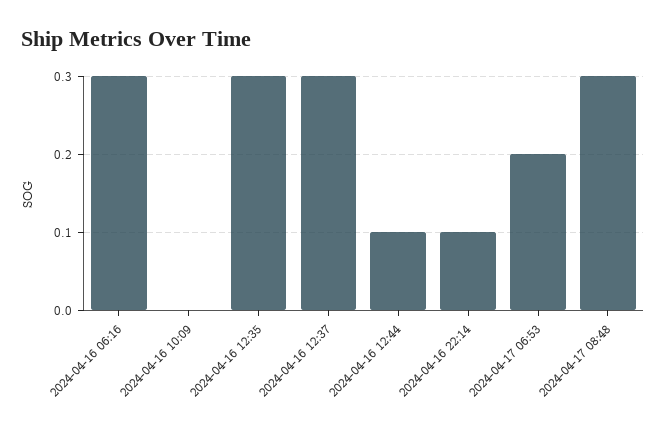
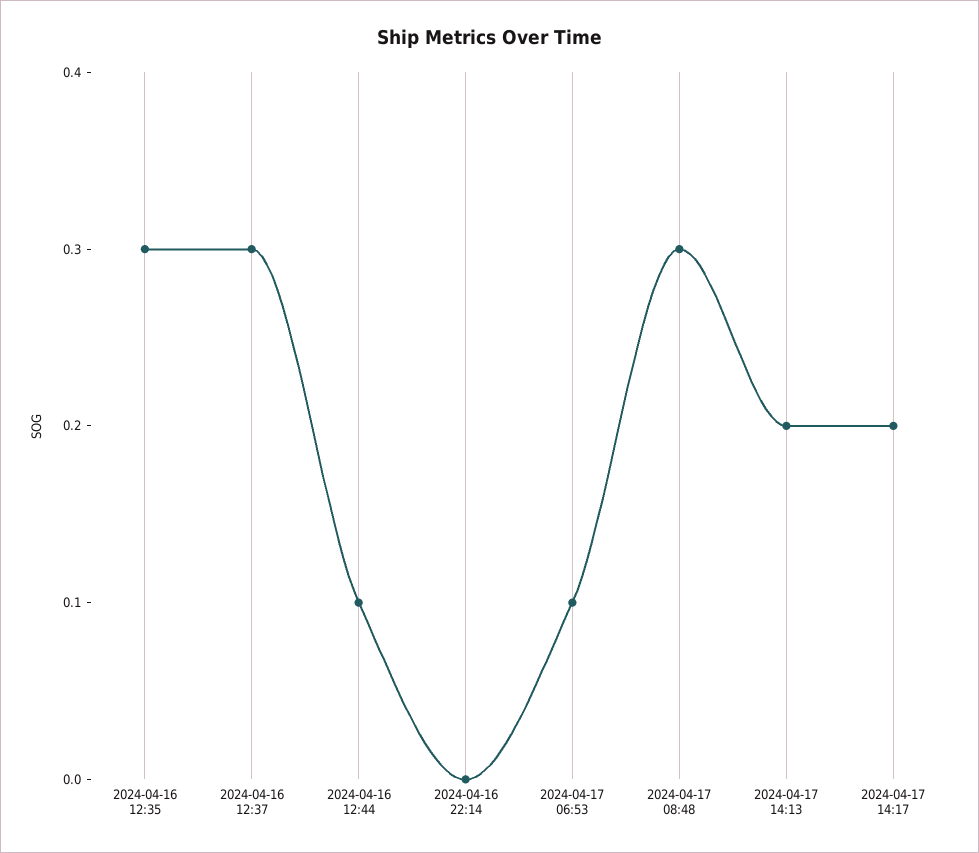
2024-04-16 06:16: 0.3 -> none
2024-04-16 10:09: 0 -> none
2024-04-16 22:14: 0.1 -> 0
2024-04-17 06:53: 0.2 -> 0.1
2024-04-17 14:13: none -> 0.2
2024-04-17 14:17: none -> 0.2

